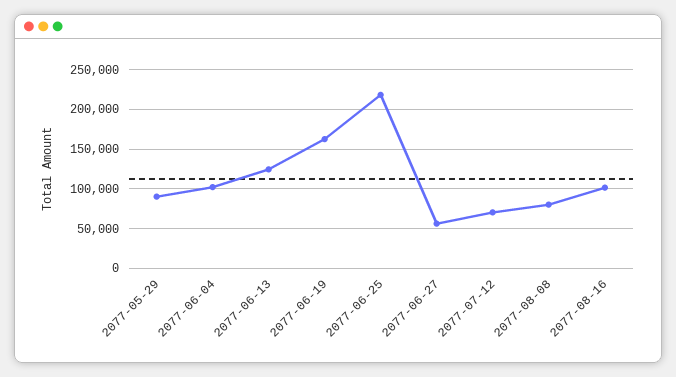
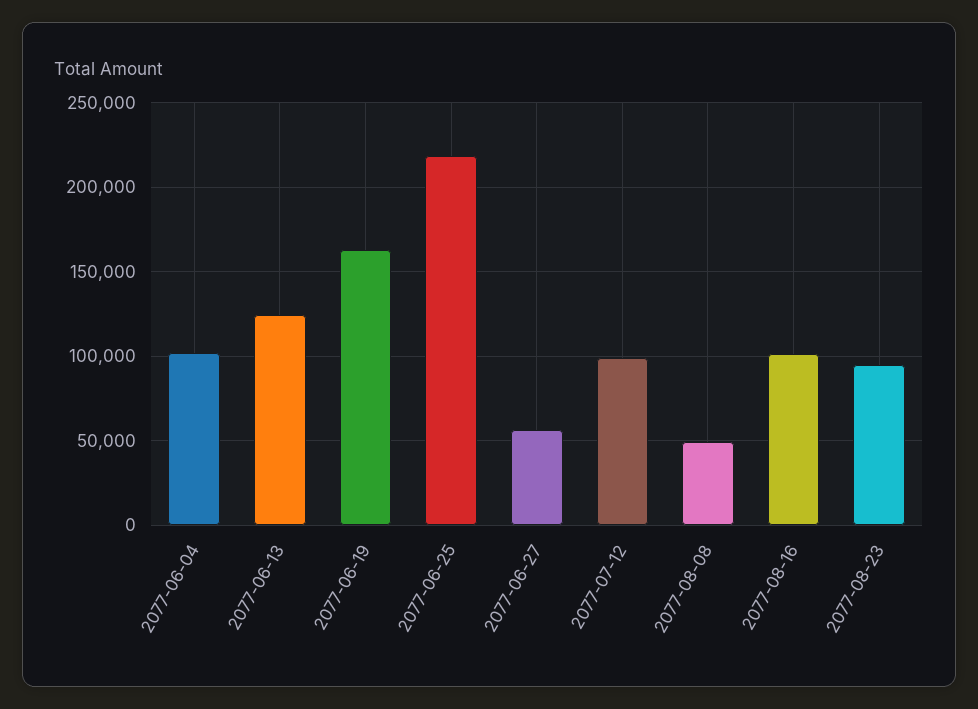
2077-05-29: 90000 -> none
2077-07-12: 70000 -> 100000
2077-08-08: 80000 -> 50000
2077-08-23: none -> 95000

